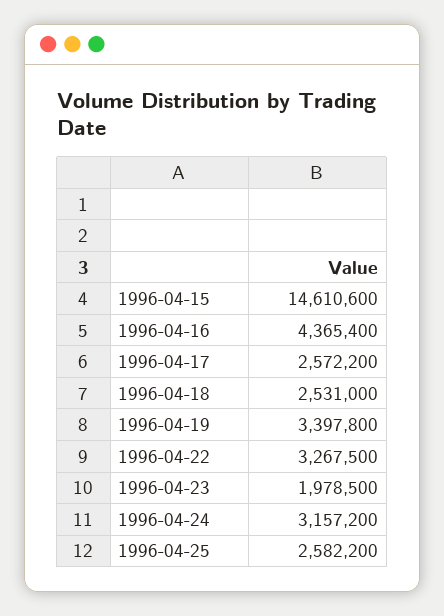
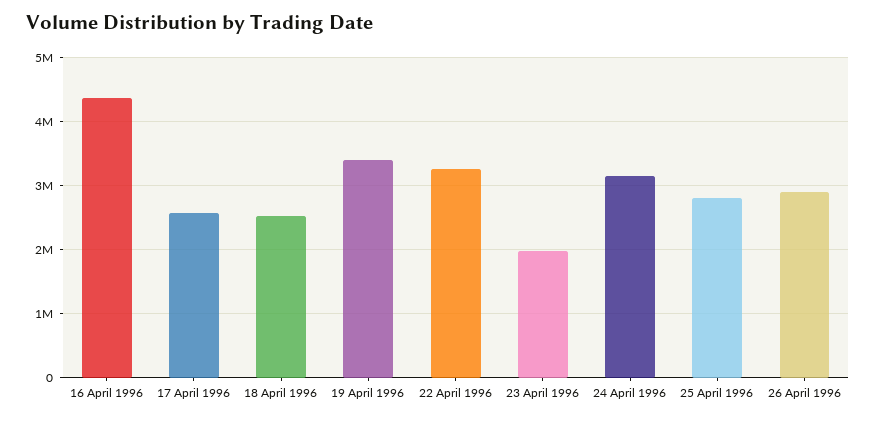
1996-04-15: 14610600 -> none
1996-04-25: 2582200 -> 2800000
26 April 1996: none -> 2900000

